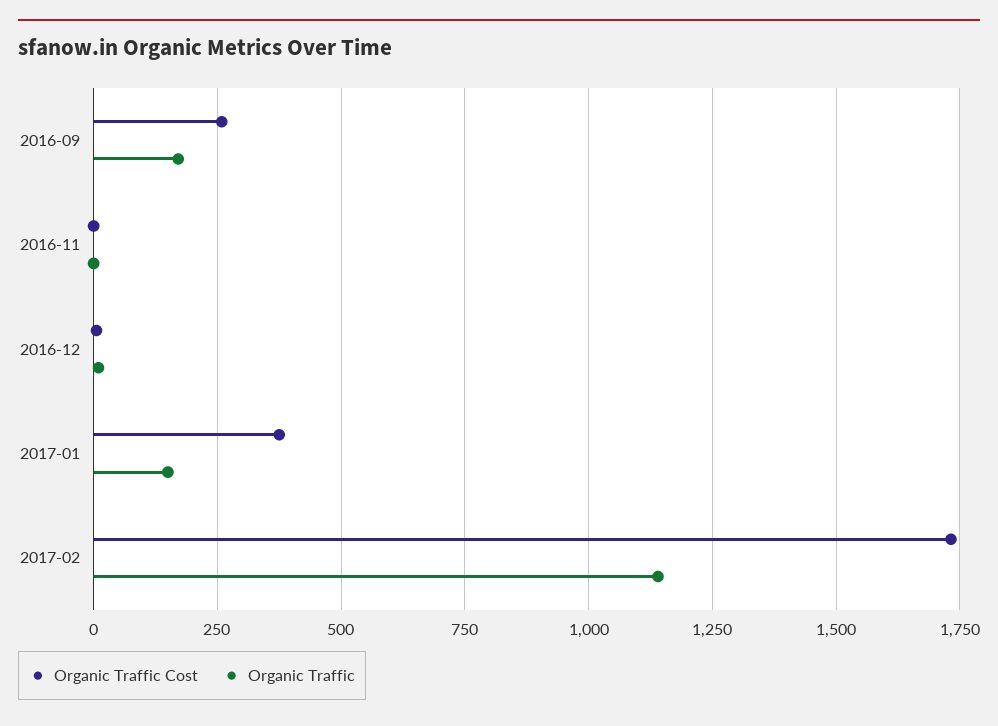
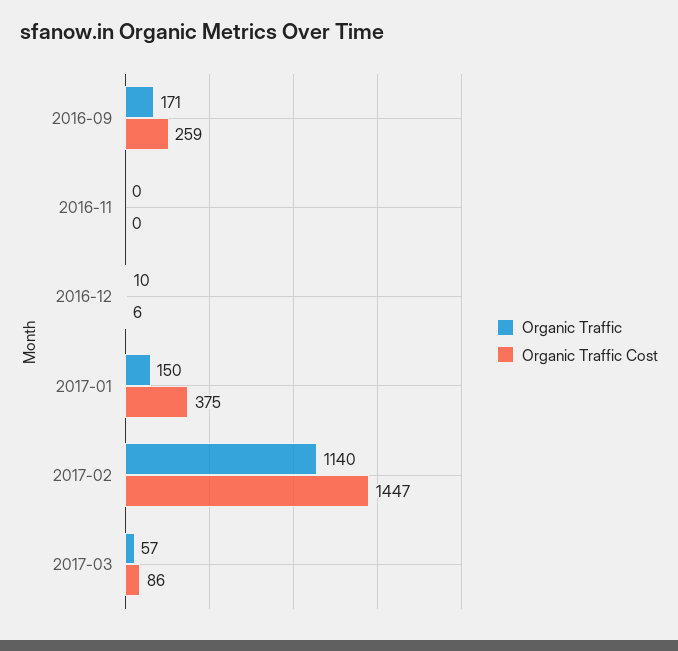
Organic Traffic Cost, 2017-02: 1725 -> 1447
Organic Traffic, 2017-03: none -> 57
Organic Traffic Cost, 2017-03: none -> 86

